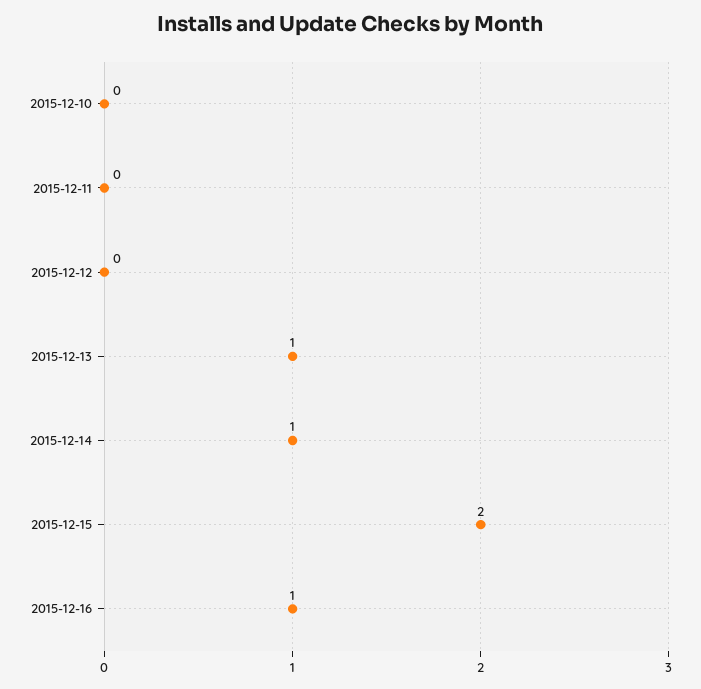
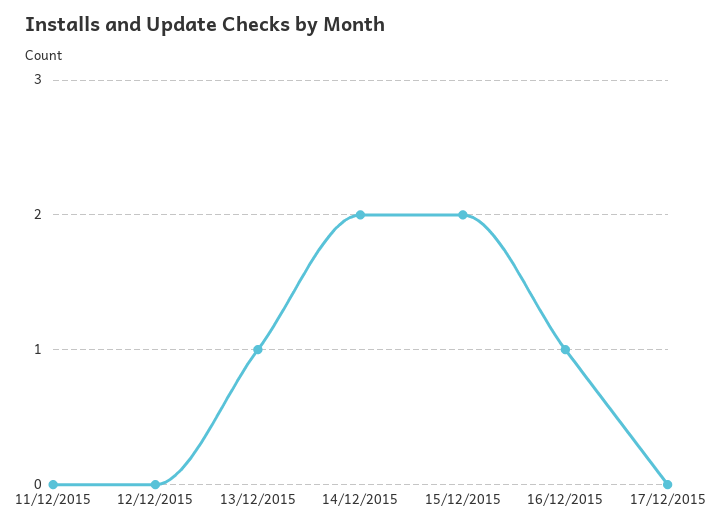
2015-12-10: 0 -> none
2015-12-14: 1 -> 2
17/12/2015: none -> 0

